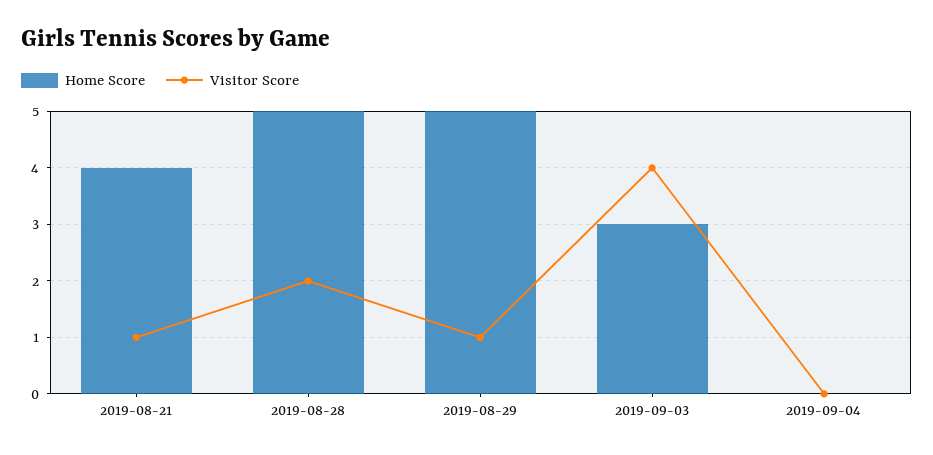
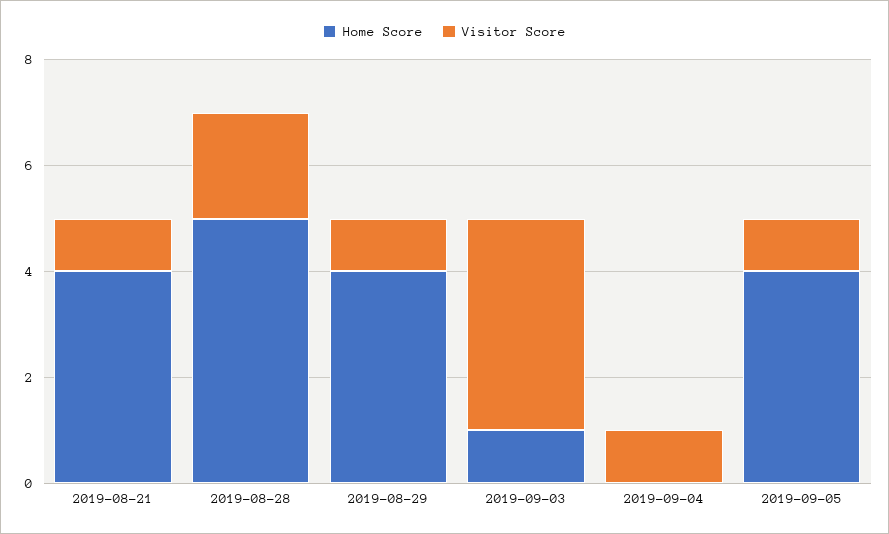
Home Score, 2019-08-29: 5 -> 4
Home Score, 2019-09-03: 3 -> 1
Visitor Score, 2019-09-04: 0 -> 1
Home Score, 2019-09-05: none -> 4
Visitor Score, 2019-09-05: none -> 1

